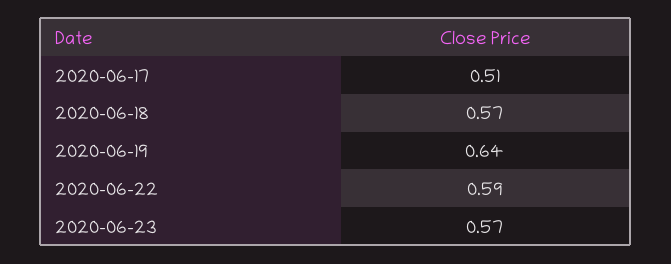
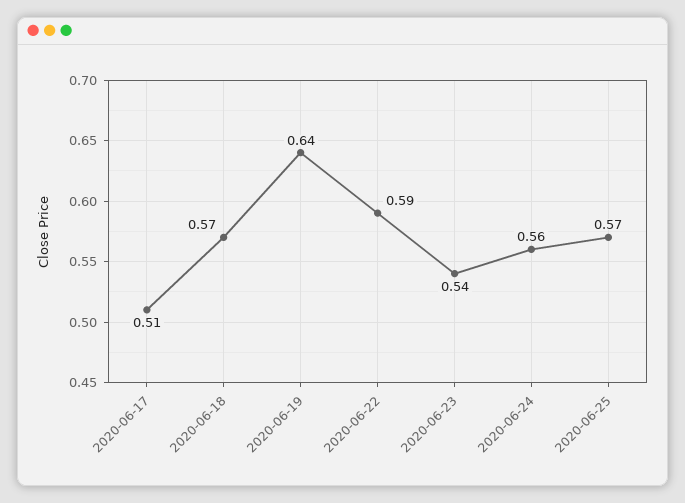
2020-06-23: 0.57 -> 0.54
2020-06-24: none -> 0.56
2020-06-25: none -> 0.57

